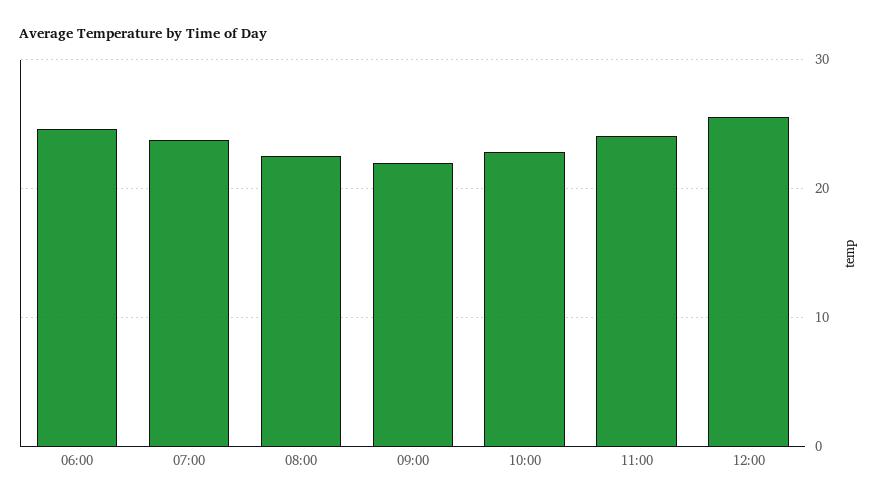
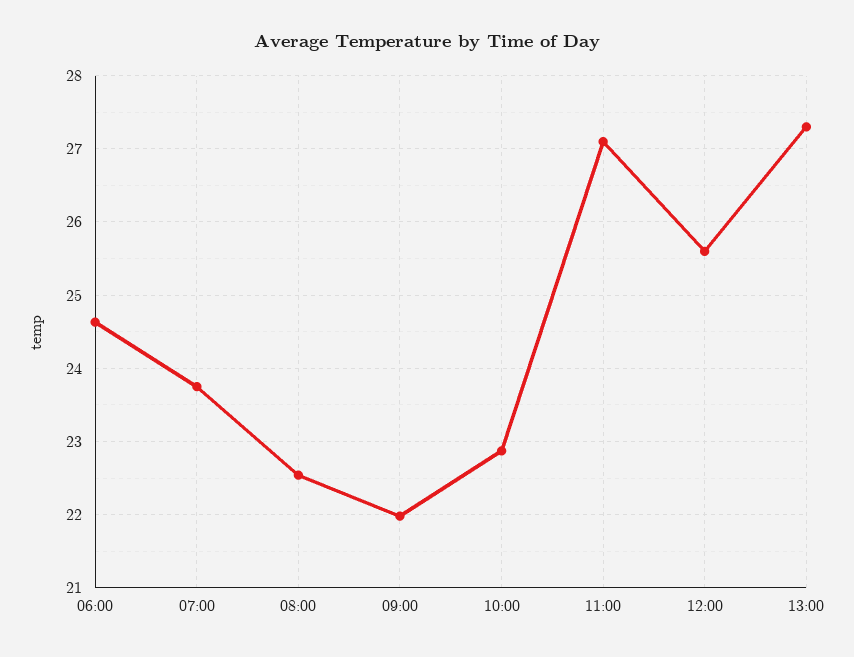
11:00: 24 -> 27.1
13:00: none -> 27.3

